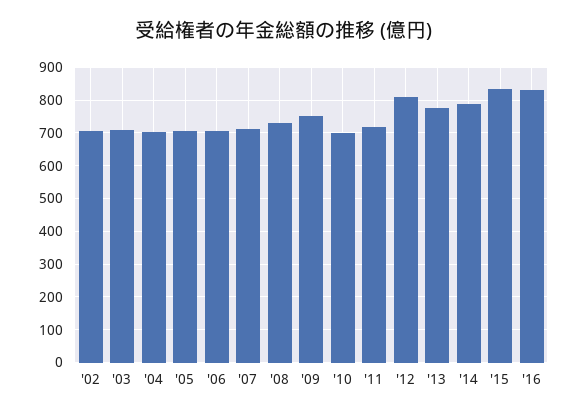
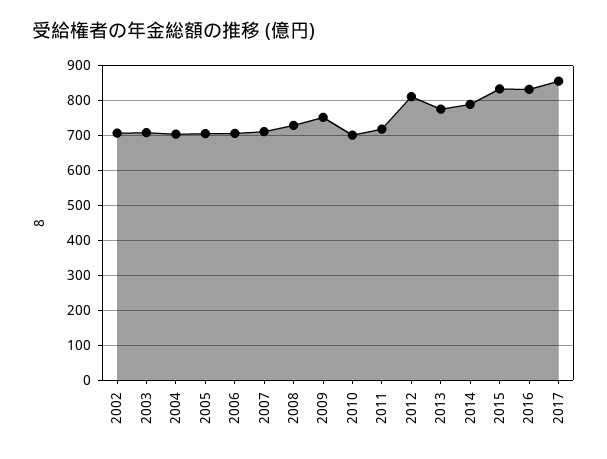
2017: none -> 860

